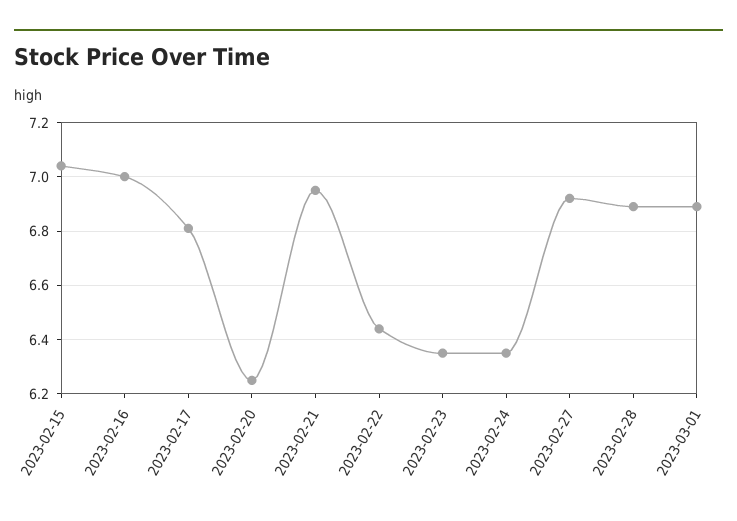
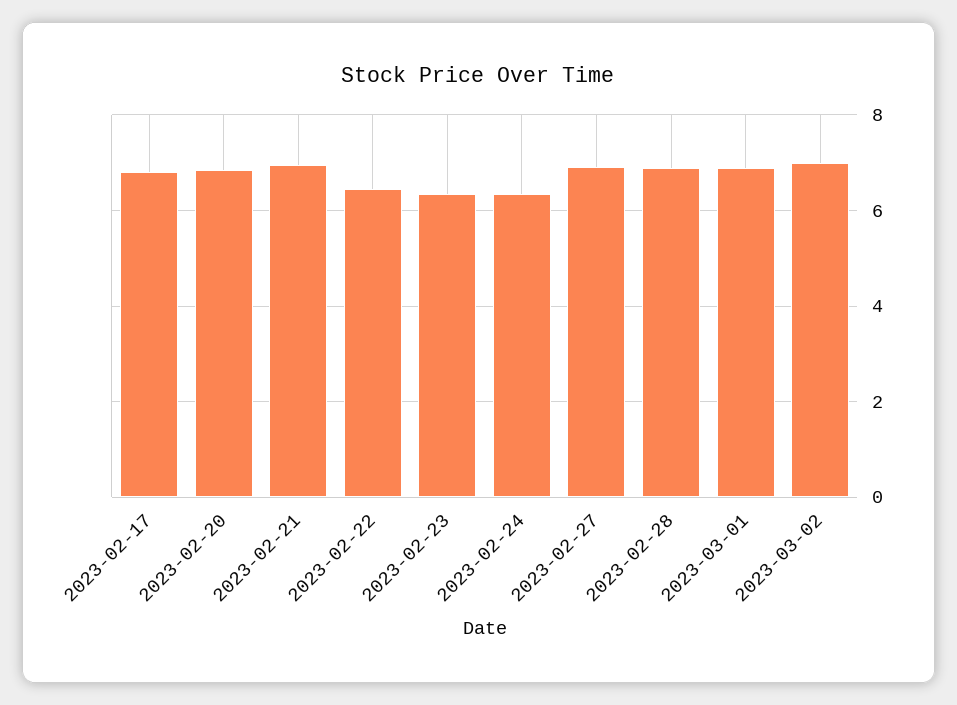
2023-02-15: 7.05 -> none
2023-02-16: 7 -> none
2023-02-20: 6.25 -> 6.8
2023-03-02: none -> 7

